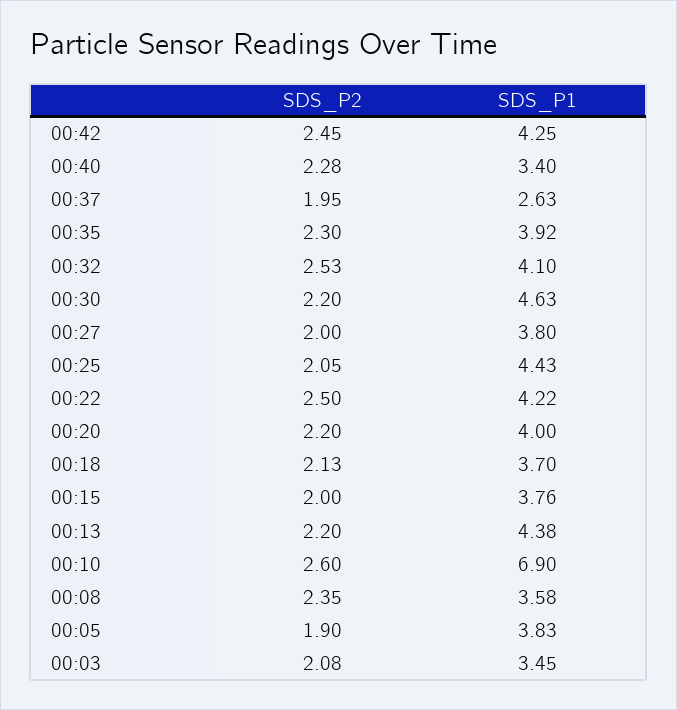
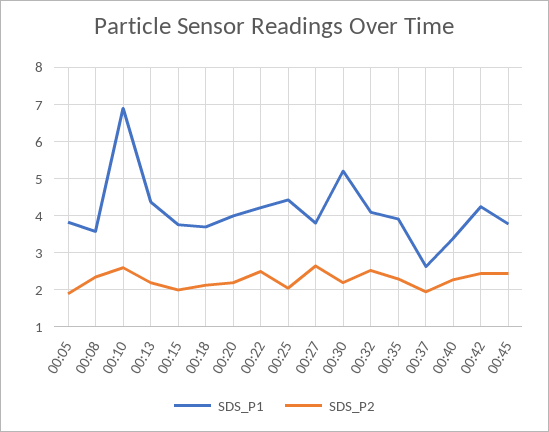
SDS_P1, 00:30: 4.63 -> 5.2
SDS_P2, 00:27: 2 -> 2.6
SDS_P2, 00:03: 2.08 -> none
SDS_P1, 00:03: 3.45 -> none
SDS_P1, 00:45: none -> 3.8
SDS_P2, 00:45: none -> 2.4

